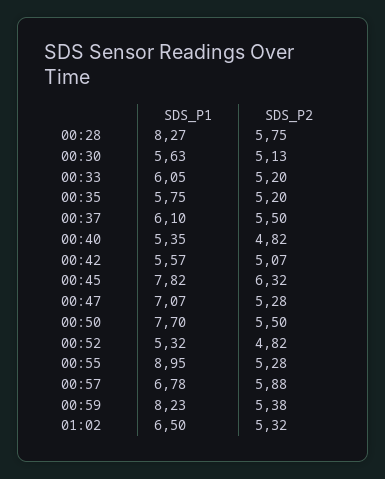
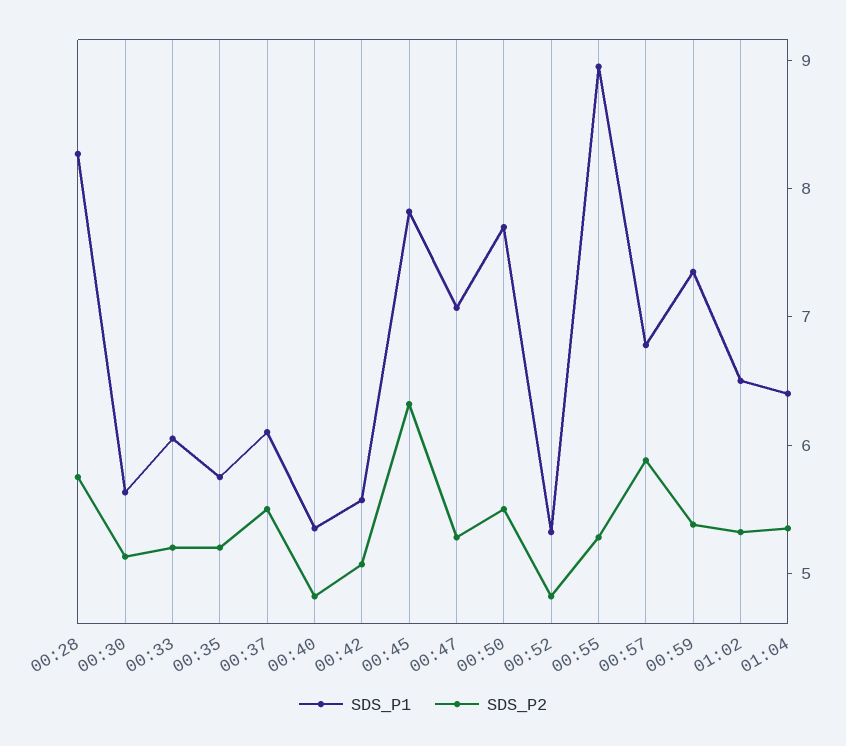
SDS_P1, 00:59: 8.23 -> 7.4
SDS_P1, 01:04: none -> 6.4
SDS_P2, 01:04: none -> 5.4

